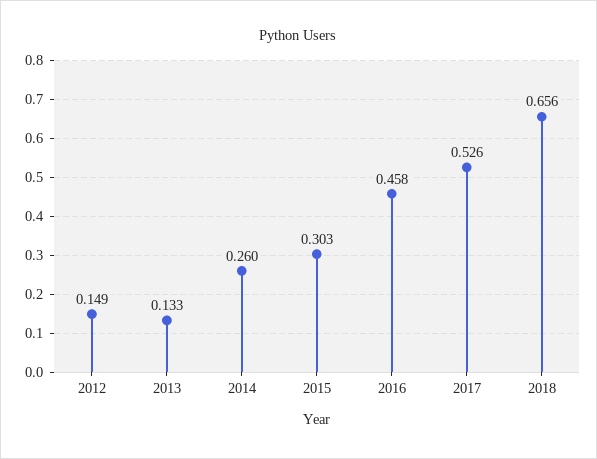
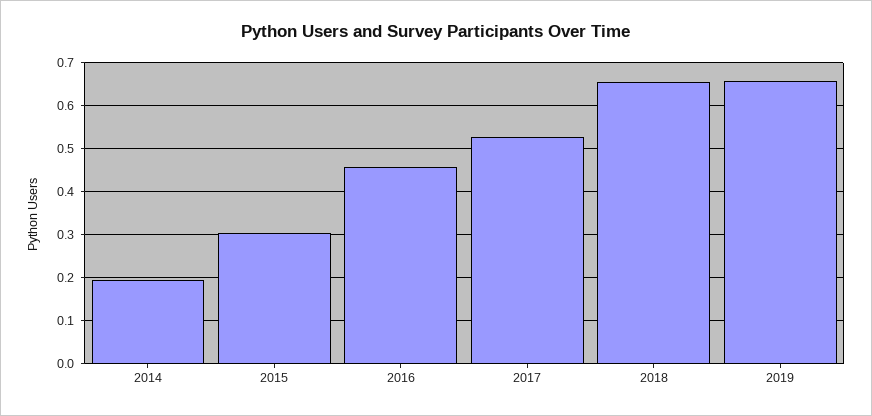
2012: 0.149 -> none
2013: 0.133 -> none
2014: 0.26 -> 0.2
2019: none -> 0.66

